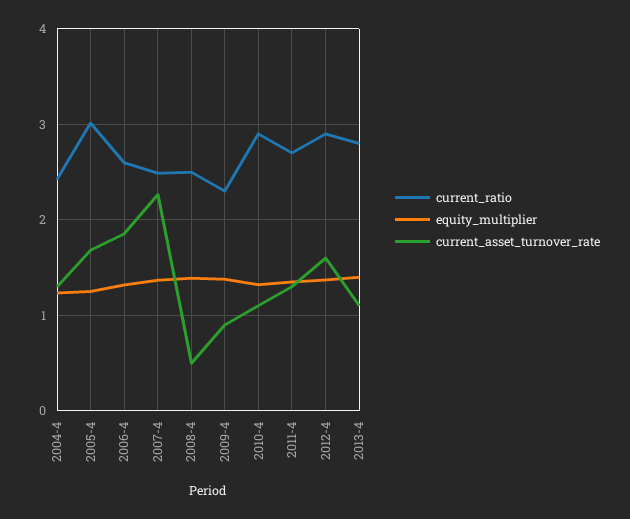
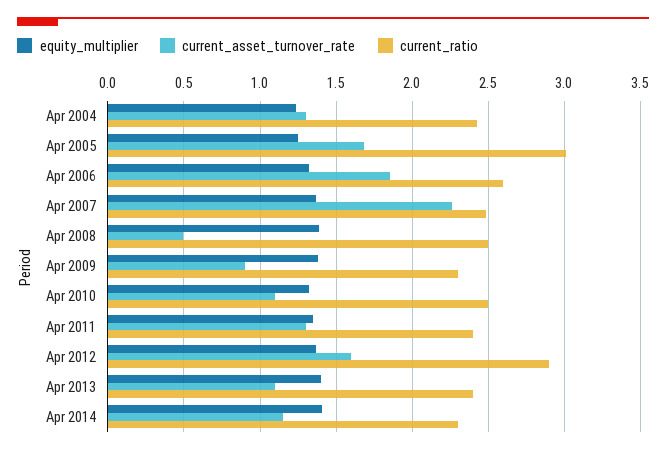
current_ratio, 2010-4: 2.9 -> 2.5
current_ratio, 2011-4: 2.7 -> 2.4
current_ratio, 2013-4: 2.8 -> 2.4
equity_multiplier, Apr 2014: none -> 1.4
current_asset_turnover_rate, Apr 2014: none -> 1.15
current_ratio, Apr 2014: none -> 2.3

